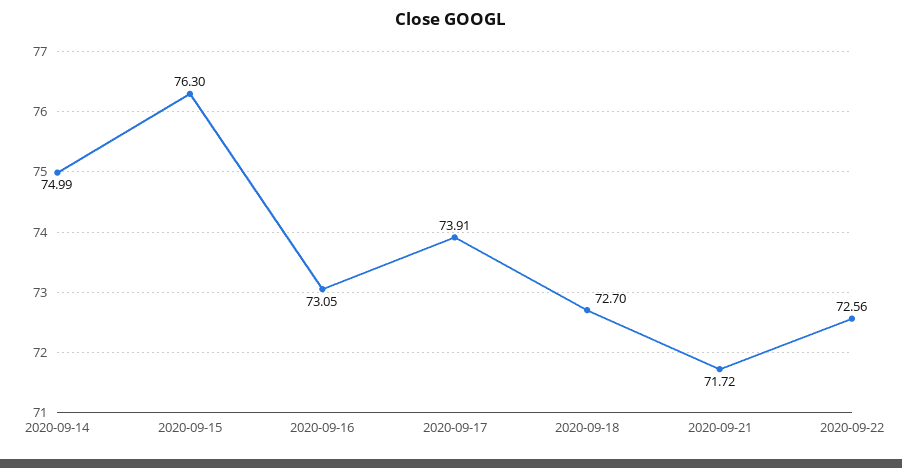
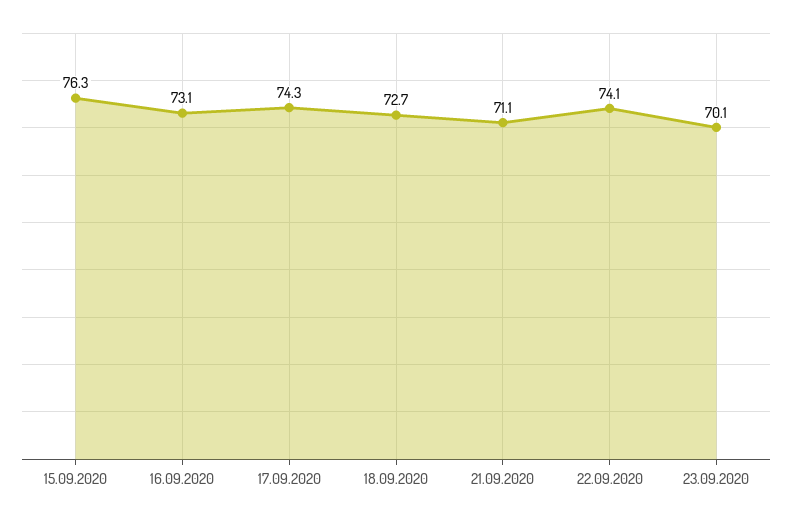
2020-09-14: 74.99 -> none
2020-09-17: 73.91 -> 74.3
2020-09-21: 71.72 -> 71.1
2020-09-22: 72.56 -> 74.1
23.09.2020: none -> 70.1

